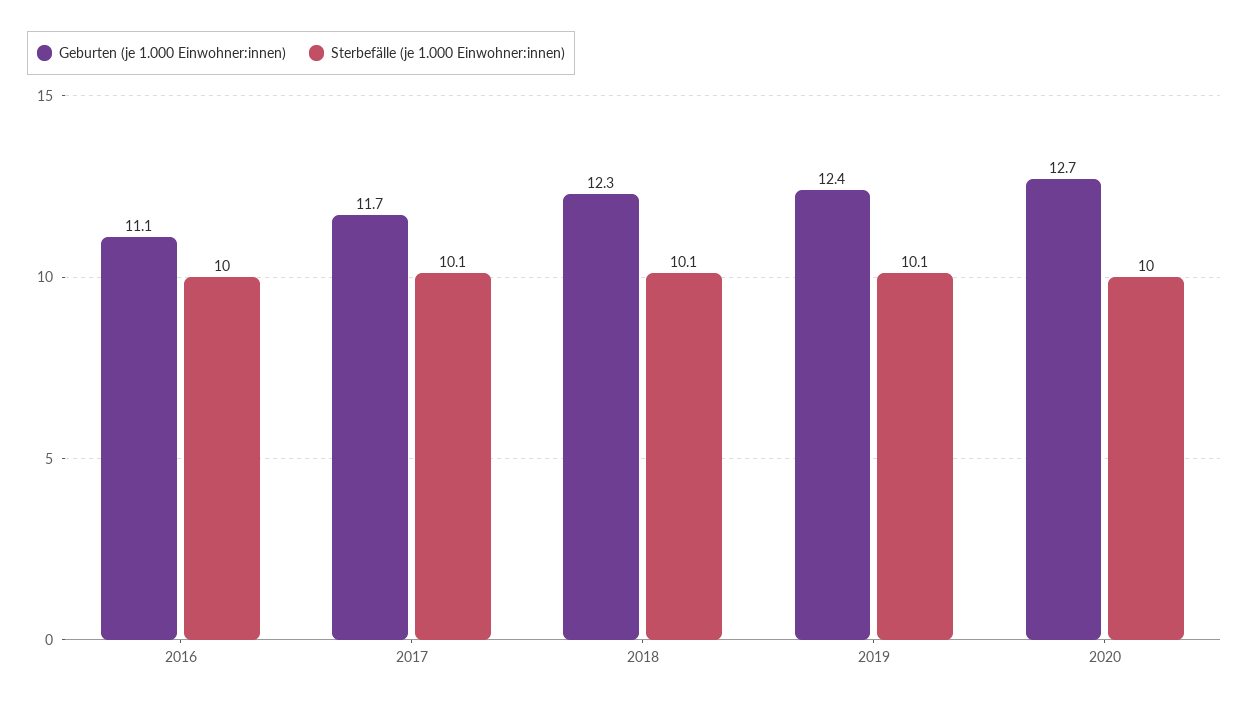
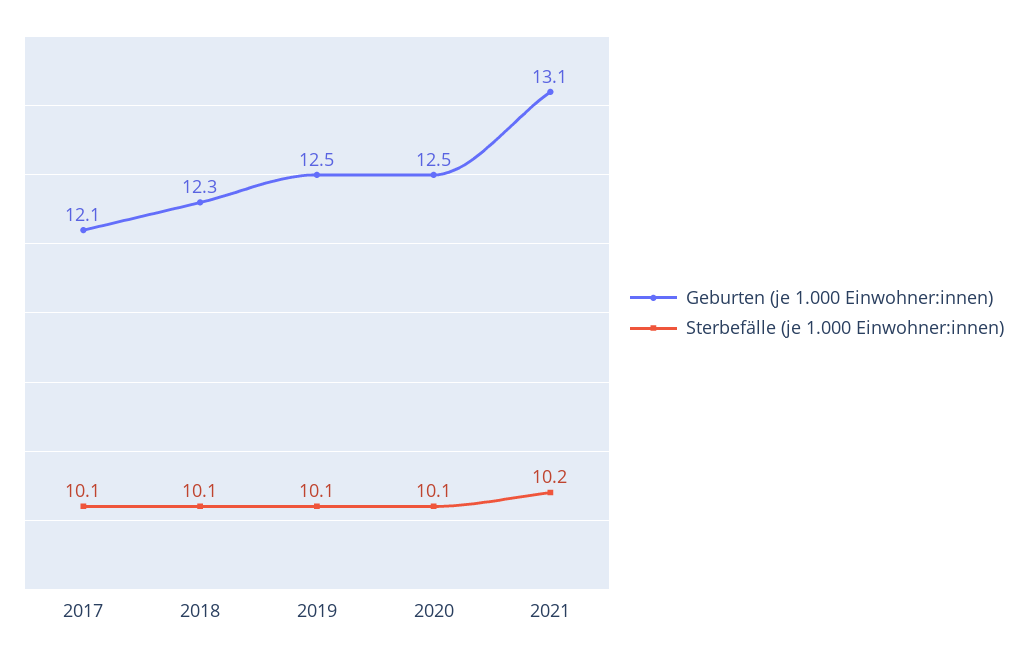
Geburten (je 1.000 Einwohner:innen), 2016: 11.1 -> none
Sterbefälle (je 1.000 Einwohner:innen), 2016: 10 -> none
Geburten (je 1.000 Einwohner:innen), 2017: 11.7 -> 12.1
Geburten (je 1.000 Einwohner:innen), 2019: 12.4 -> 12.5
Geburten (je 1.000 Einwohner:innen), 2020: 12.7 -> 12.5
Sterbefälle (je 1.000 Einwohner:innen), 2020: 10 -> 10.1
Geburten (je 1.000 Einwohner:innen), 2021: none -> 13.1
Sterbefälle (je 1.000 Einwohner:innen), 2021: none -> 10.2

